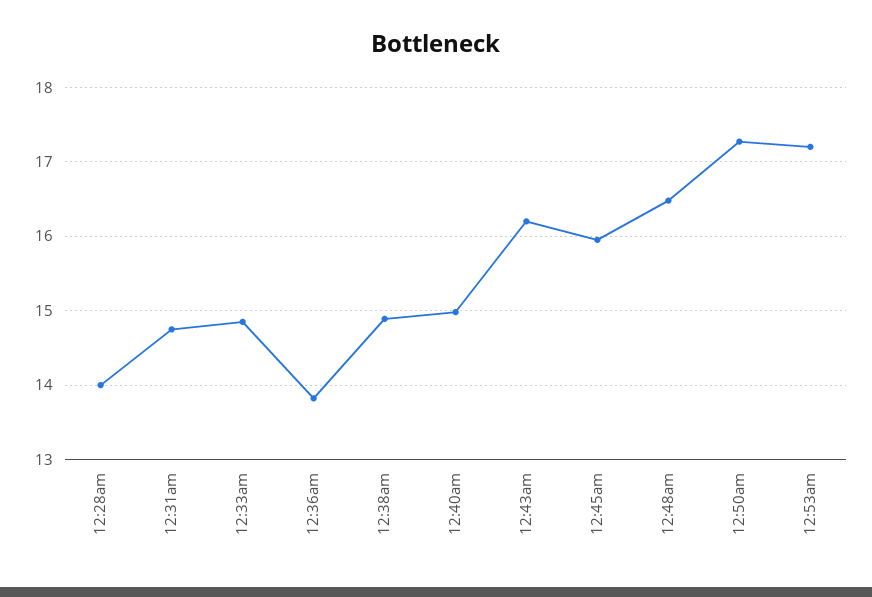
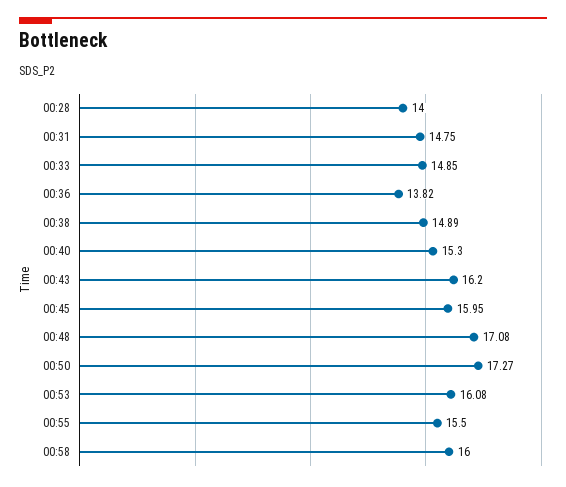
12:40am: 15 -> 15.3
12:48am: 16.5 -> 17.08
12:53am: 17.2 -> 16.08
00:55: none -> 15.5
00:58: none -> 16

